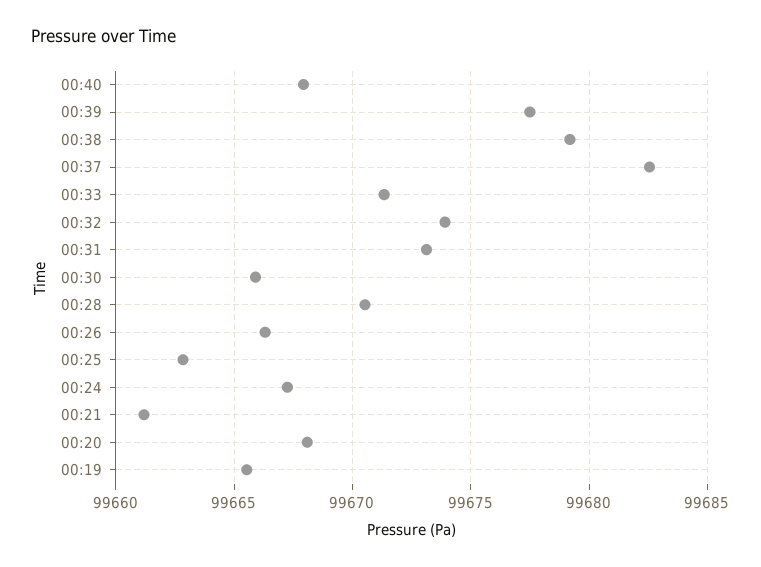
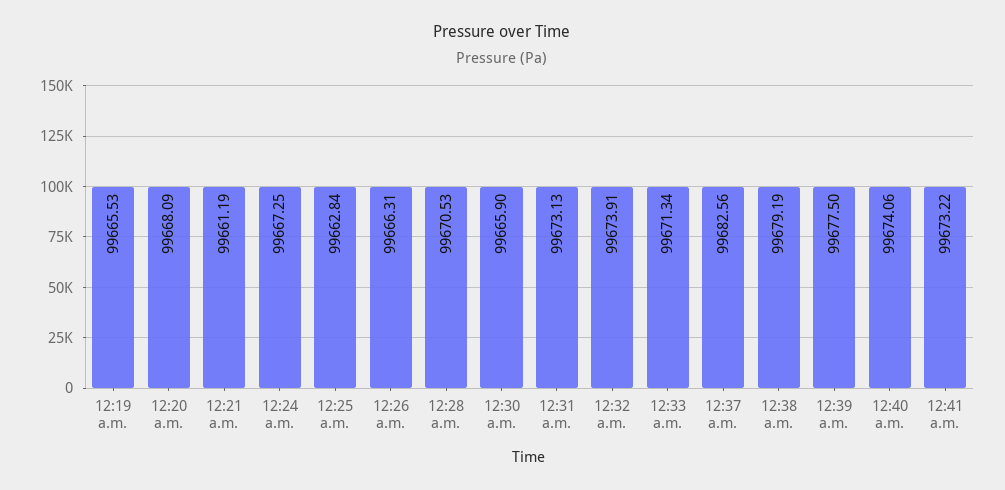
00:40: 99668 -> 99674.06
12:41 a.m.: none -> 99673.22

